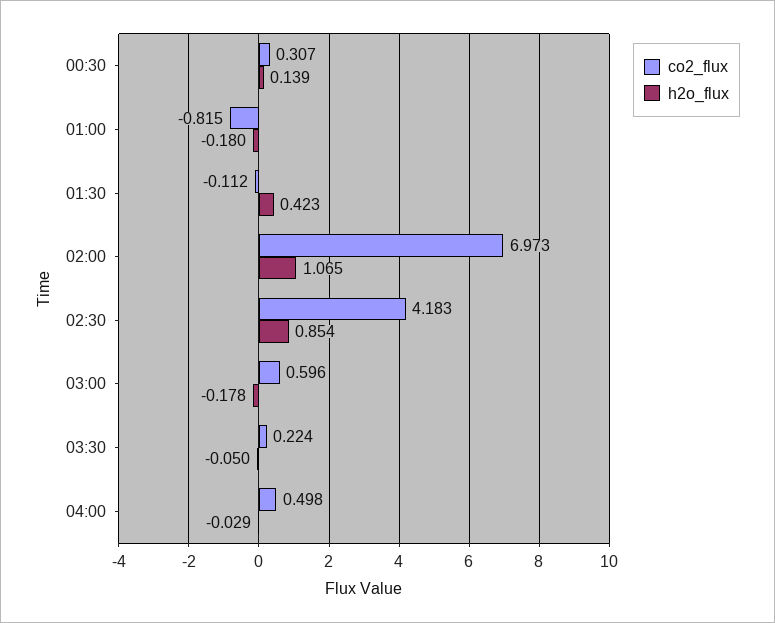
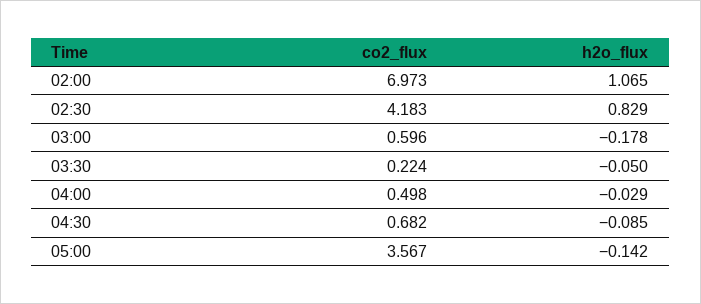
co2_flux, 00:30: 0.307 -> none
h2o_flux, 00:30: 0.139 -> none
co2_flux, 01:00: -0.815 -> none
h2o_flux, 01:00: -0.18 -> none
co2_flux, 01:30: -0.112 -> none
h2o_flux, 01:30: 0.423 -> none
h2o_flux, 02:30: 0.854 -> 0.829
co2_flux, 04:30: none -> 0.682
h2o_flux, 04:30: none -> -0.085
co2_flux, 05:00: none -> 3.567
h2o_flux, 05:00: none -> -0.142

